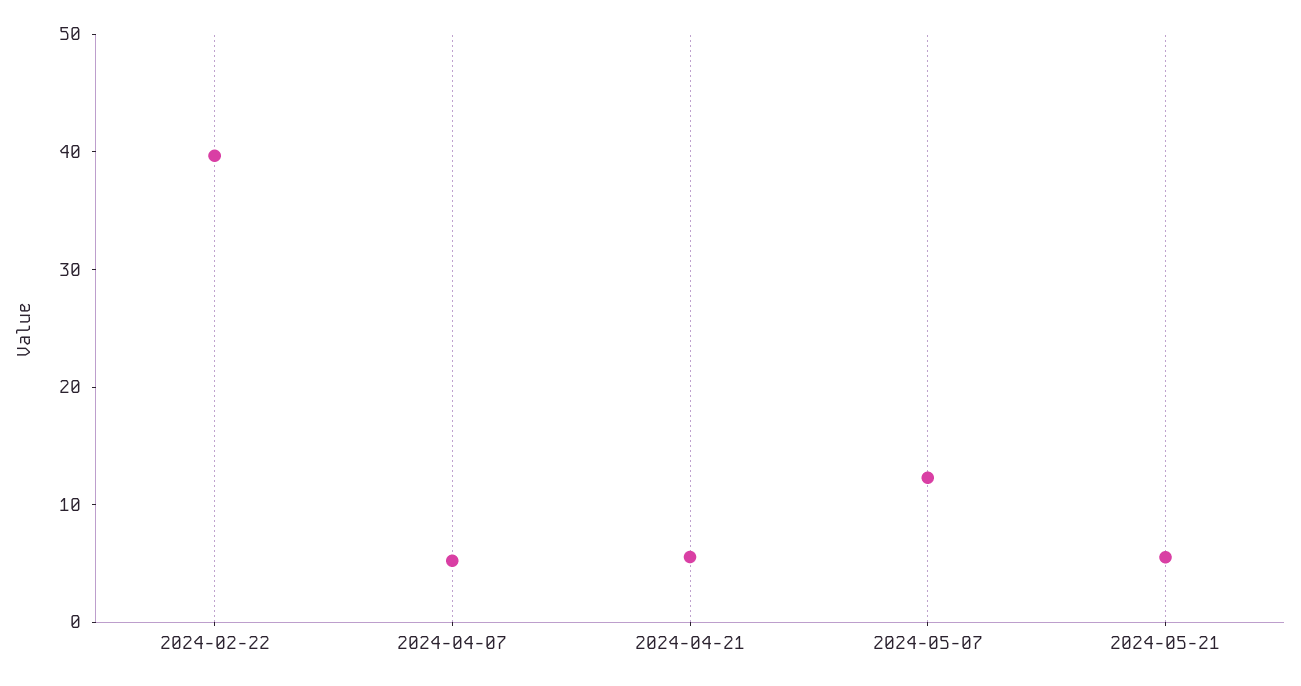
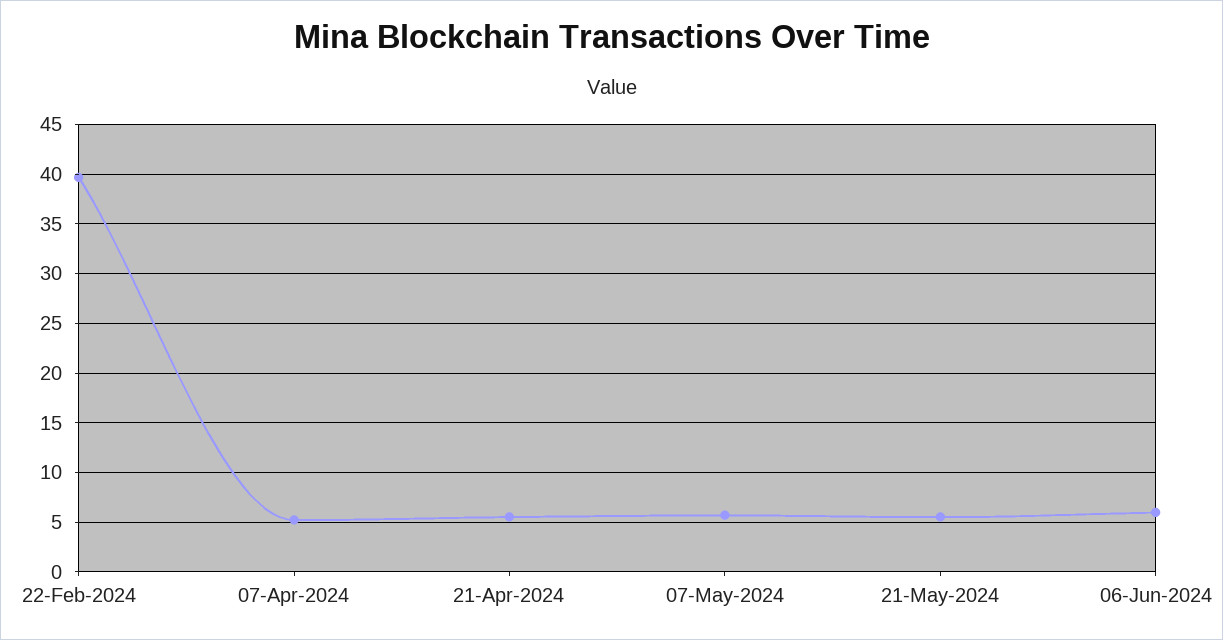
2024-05-07: 12 -> 6
06-Jun-2024: none -> 6

